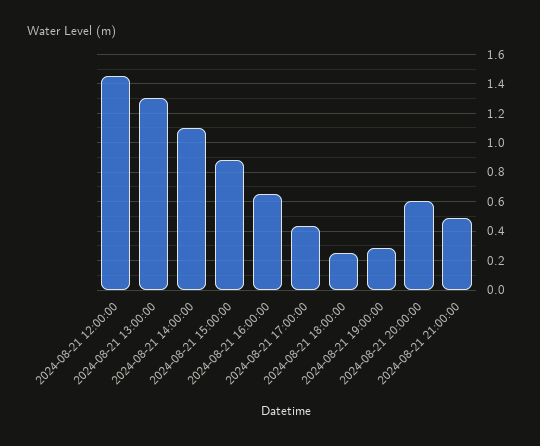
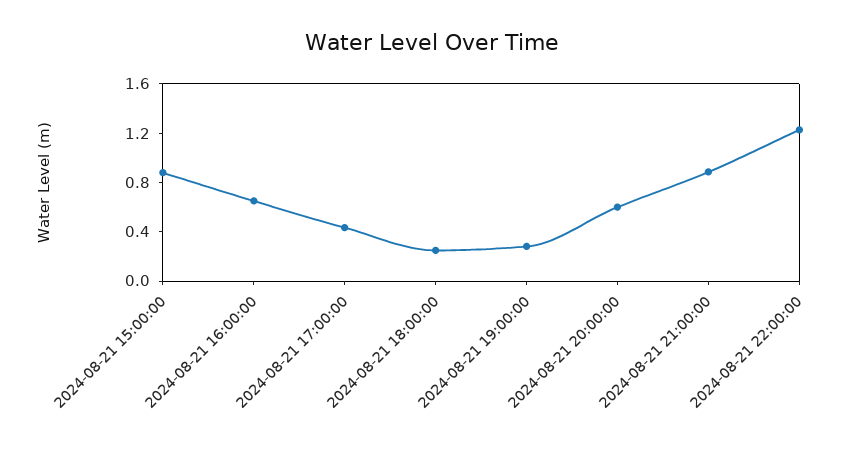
2024-08-21 12:00:00: 1.45 -> none
2024-08-21 13:00:00: 1.3 -> none
2024-08-21 14:00:00: 1.1 -> none
2024-08-21 21:00:00: 0.5 -> 0.9
2024-08-21 22:00:00: none -> 1.2

